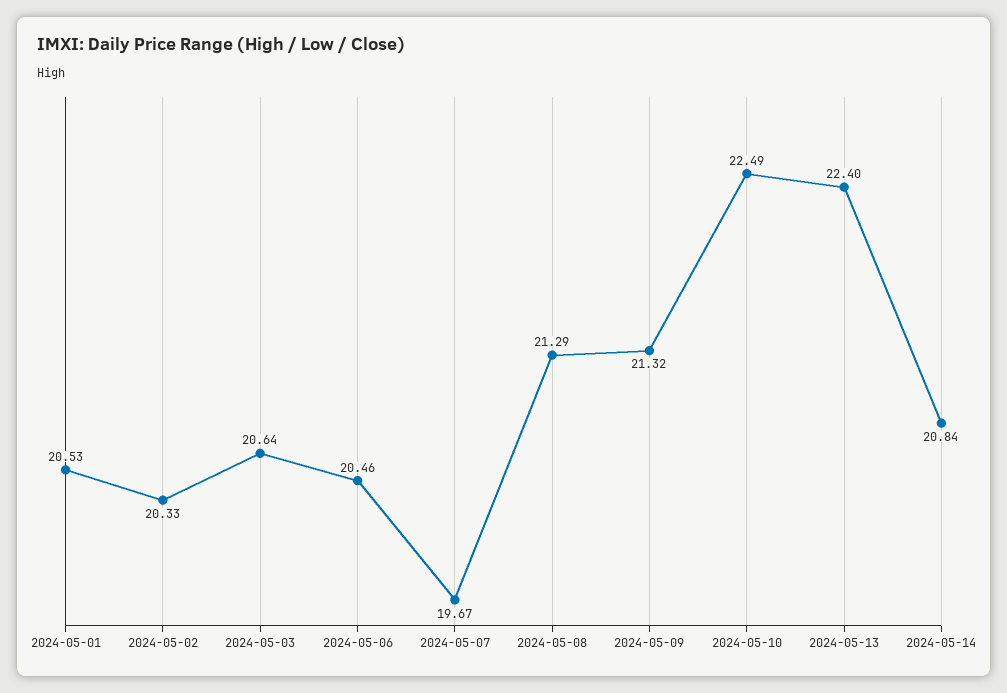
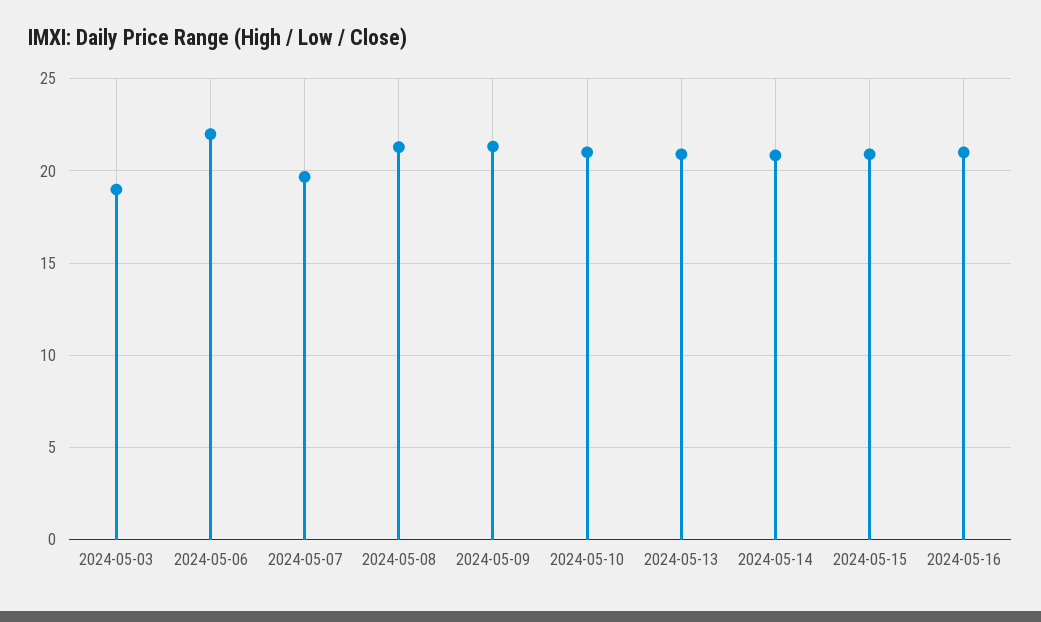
2024-05-01: 20.53 -> none
2024-05-02: 20.33 -> none
2024-05-03: 20.64 -> 19
2024-05-06: 20.46 -> 22
2024-05-10: 22.49 -> 21
2024-05-13: 22.4 -> 21
2024-05-15: none -> 21
2024-05-16: none -> 21

